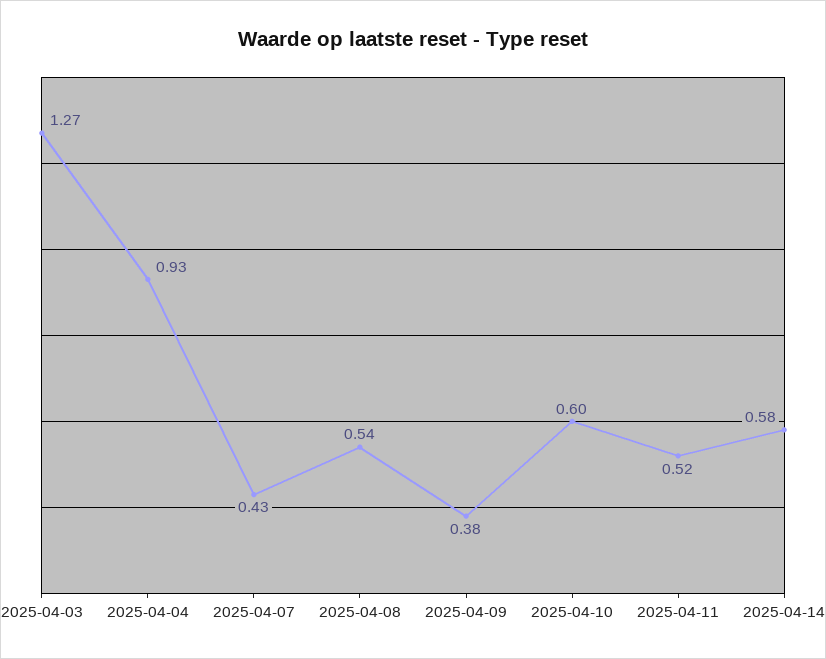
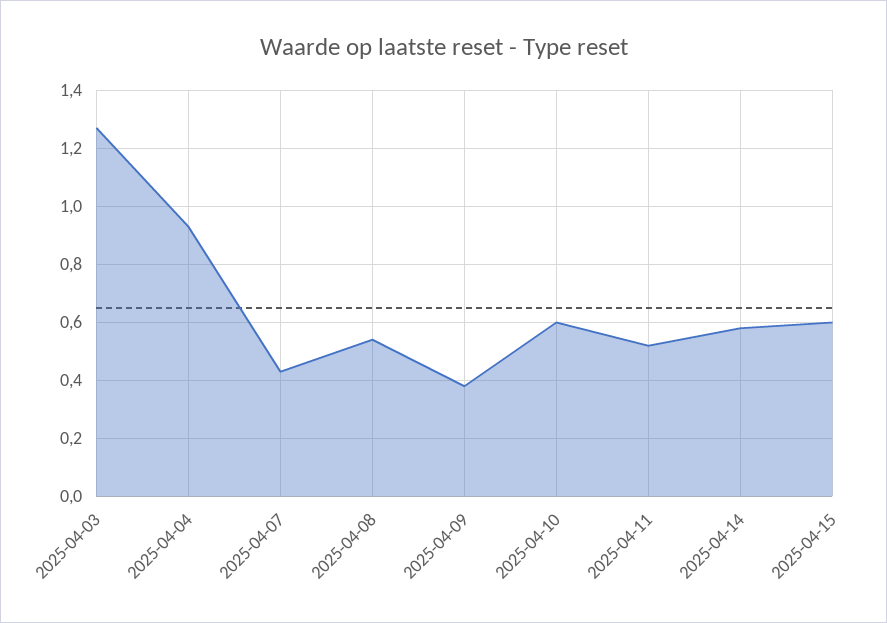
2025-04-15: none -> 0.6

